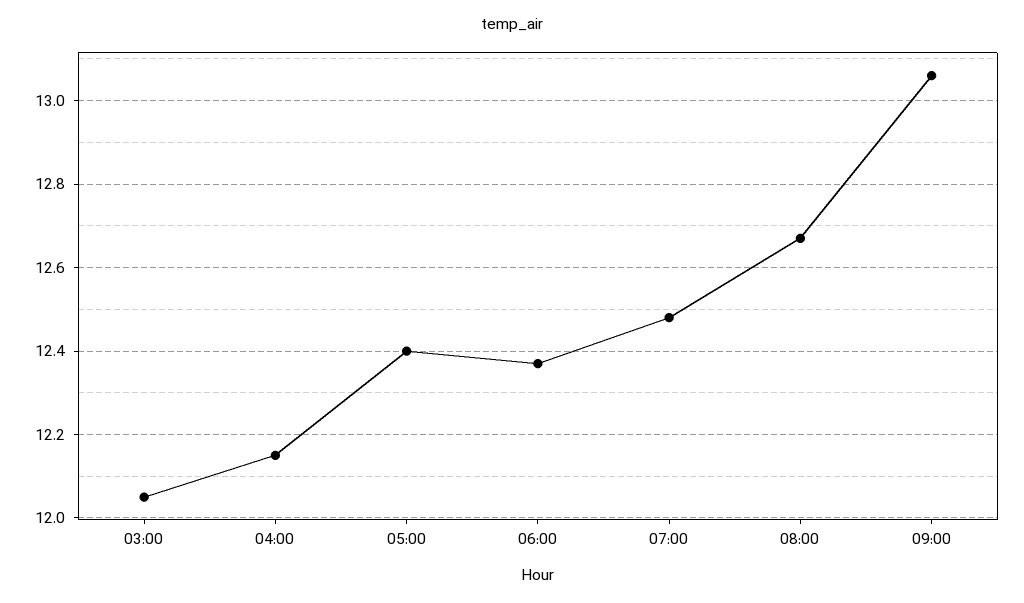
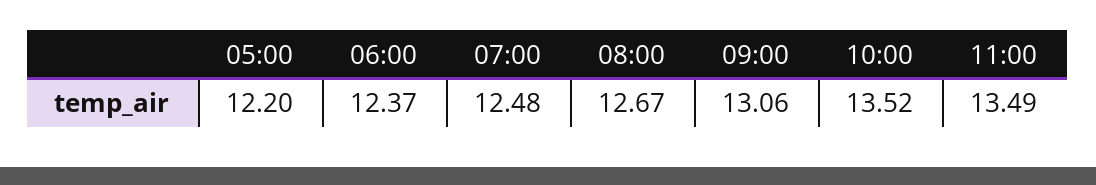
03:00: 12.05 -> none
04:00: 12.15 -> none
05:00: 12.4 -> 12.2
10:00: none -> 13.52
11:00: none -> 13.49

